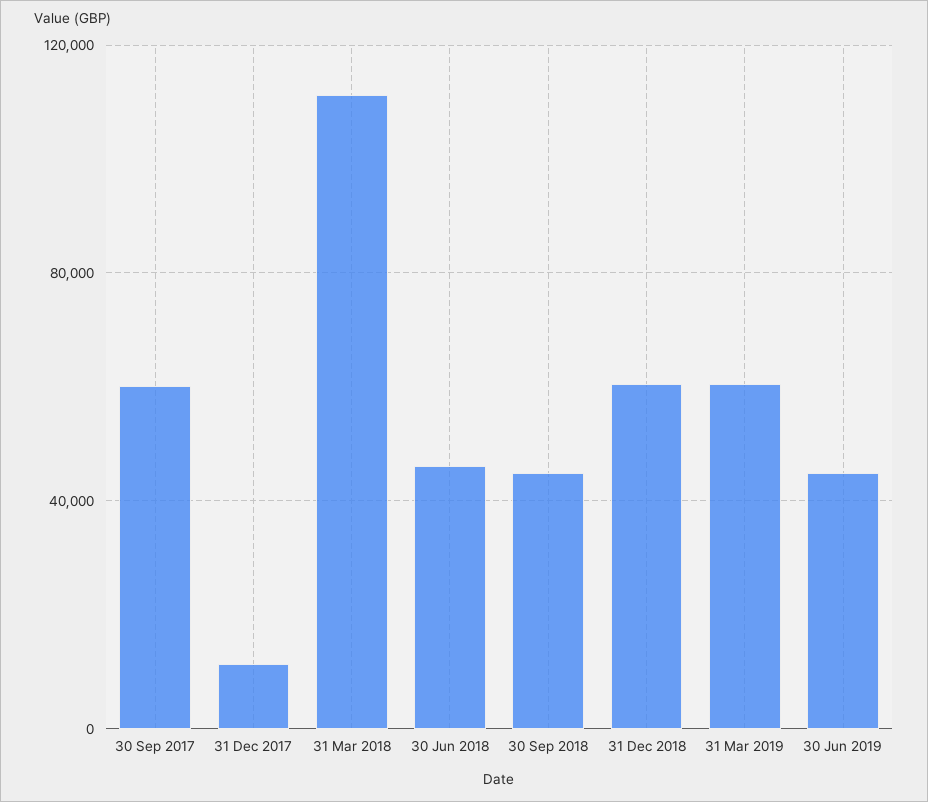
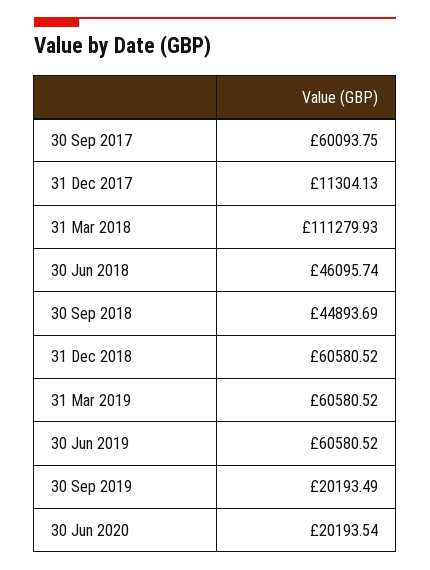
30 Jun 2019: 45000 -> 60580.52
30 Sep 2019: none -> 20193.49
30 Jun 2020: none -> 20193.54

